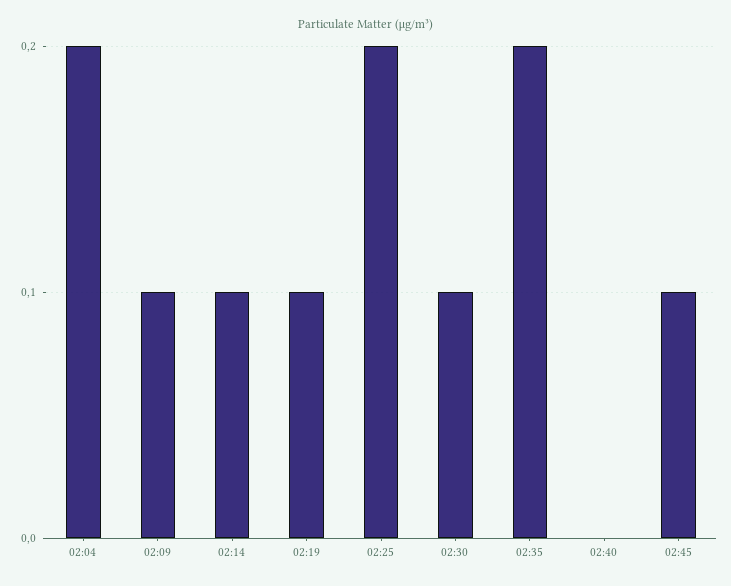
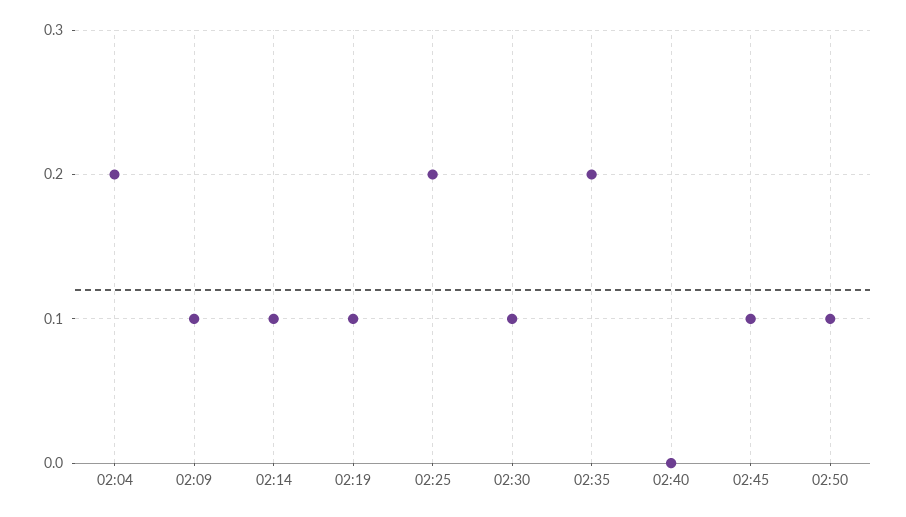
02:50: none -> 0.1

